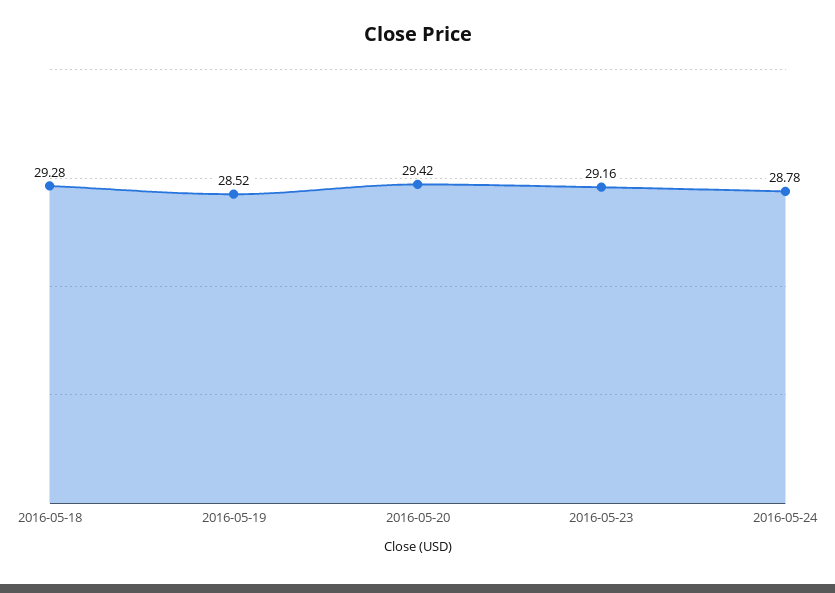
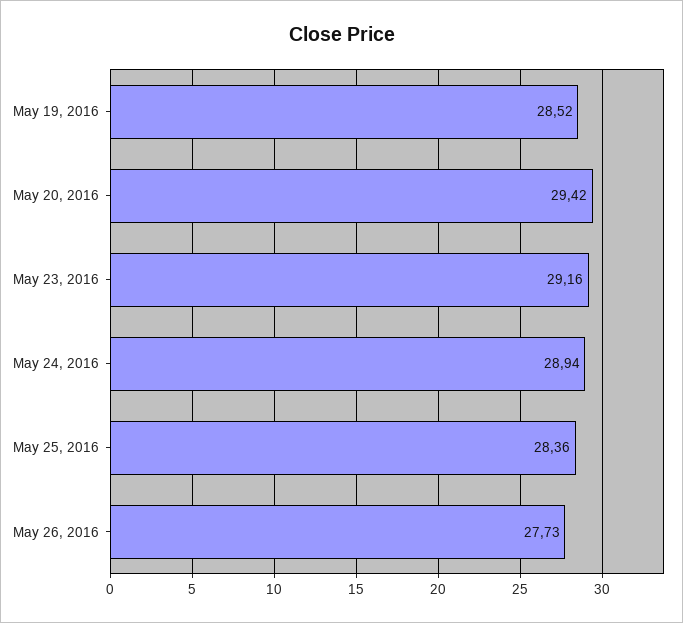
2016-05-18: 29.28 -> none
2016-05-24: 28.78 -> 28.94
May 25, 2016: none -> 28.36
May 26, 2016: none -> 27.73

